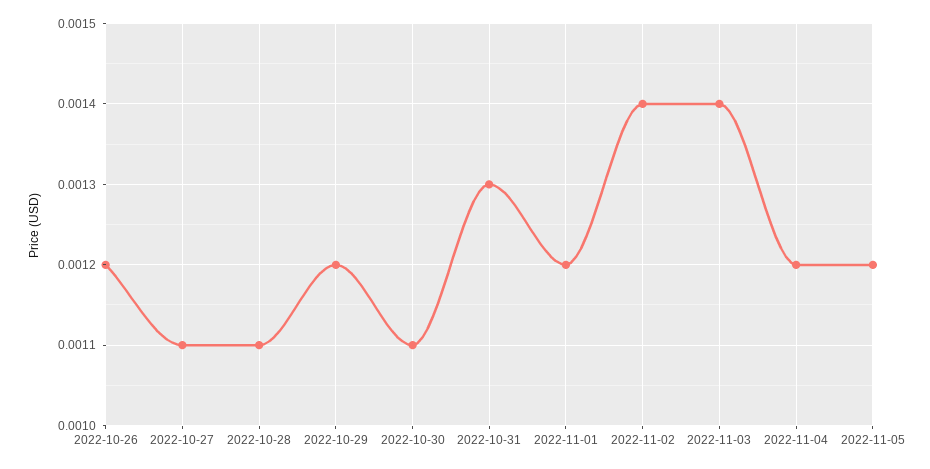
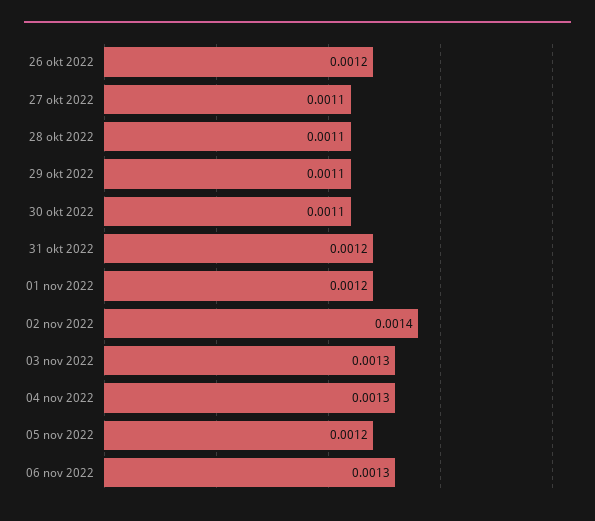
2022-10-29: 0.0012 -> 0.0011
2022-10-31: 0.0013 -> 0.0012
2022-11-03: 0.0014 -> 0.0013
2022-11-04: 0.0012 -> 0.0013
06 nov 2022: none -> 0.0013

